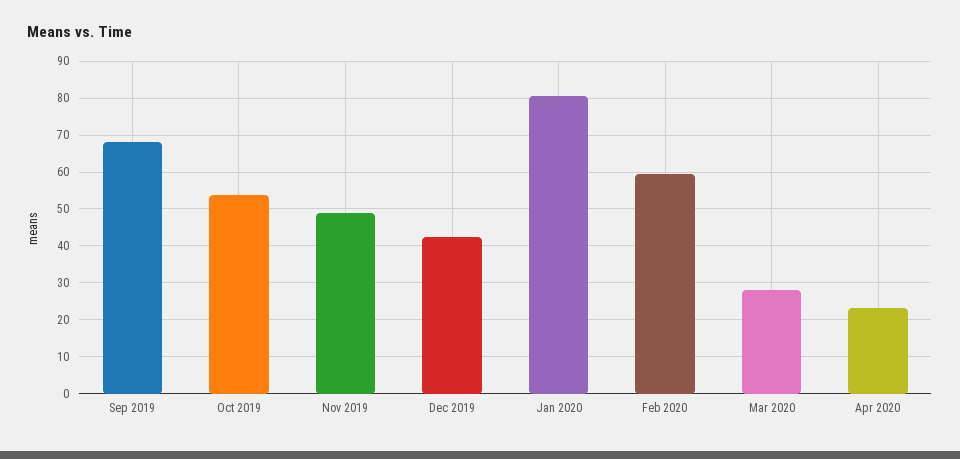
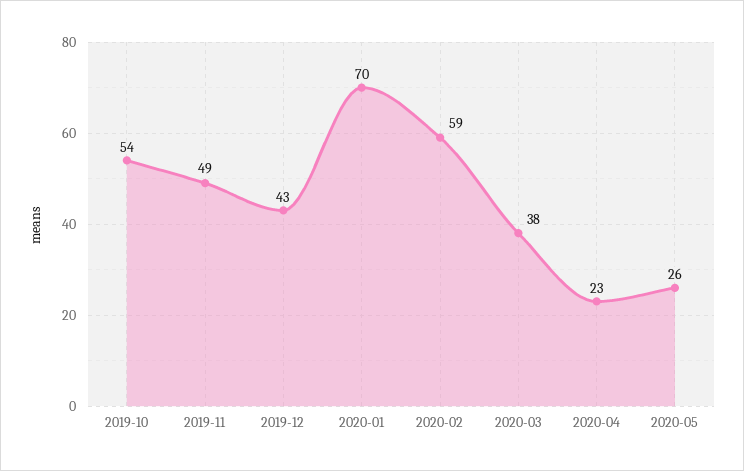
Sep 2019: 68 -> none
Jan 2020: 80 -> 70
Mar 2020: 28 -> 38
2020-05: none -> 26

